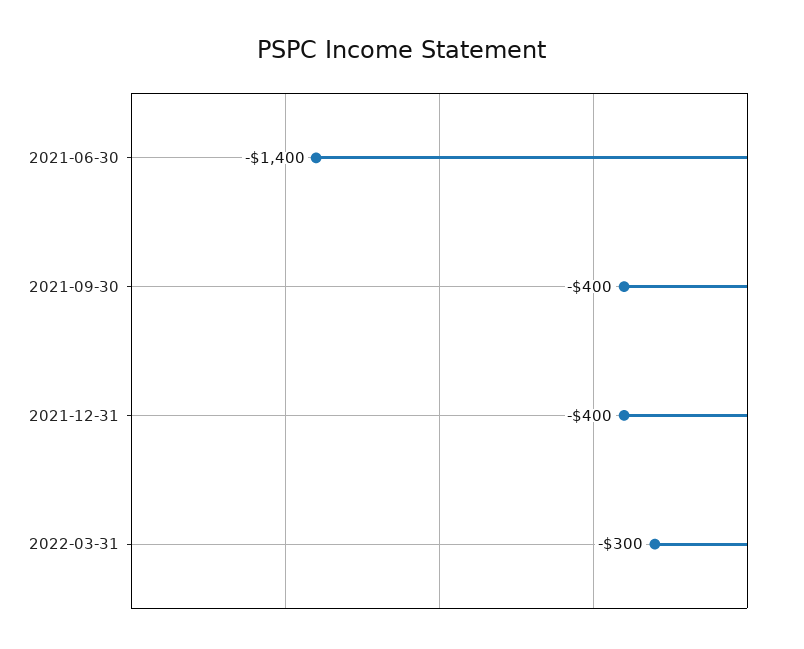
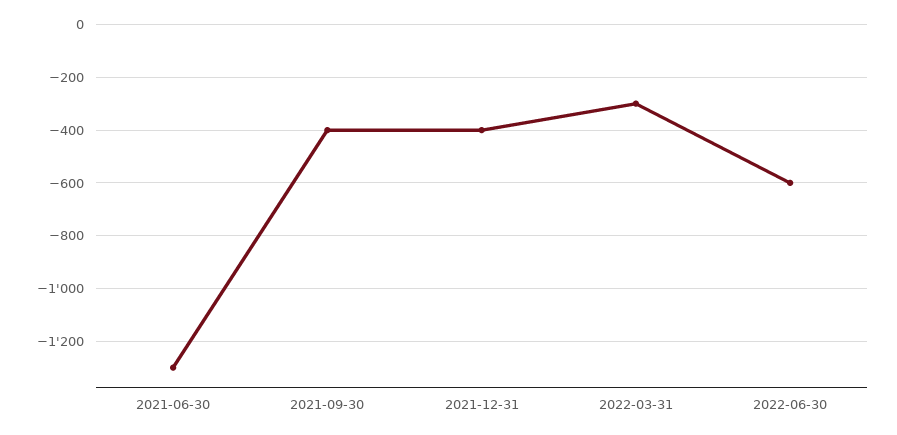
2021-06-30: -1400 -> -1300
2022-06-30: none -> -600

